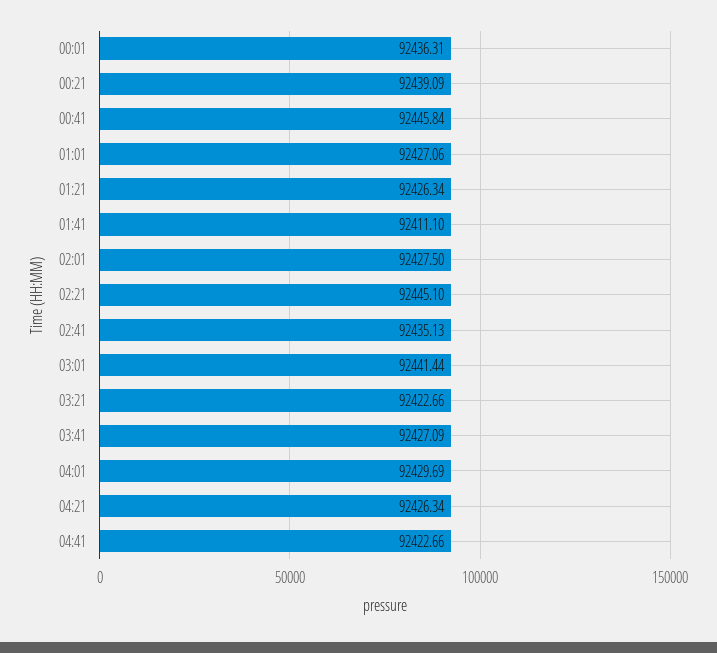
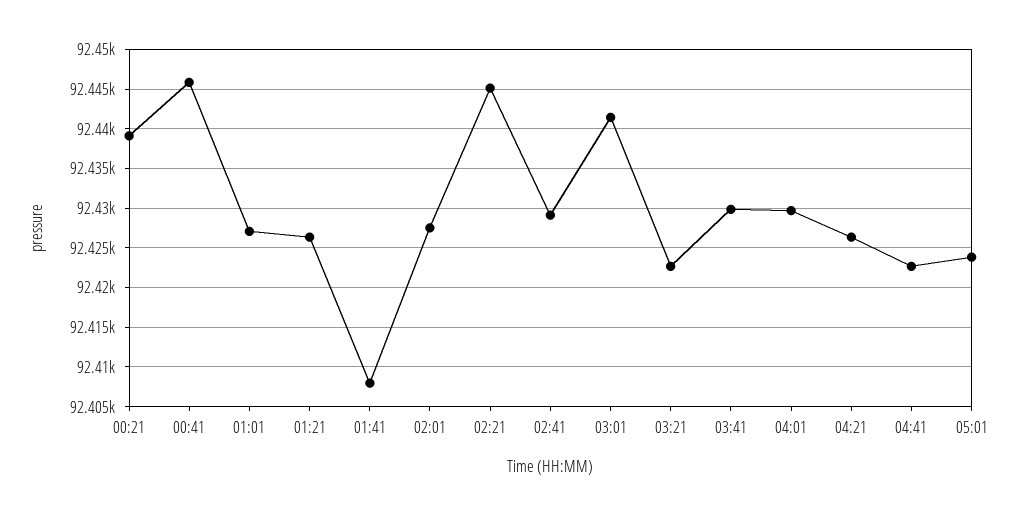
00:01: 92436.31 -> none
01:41: 92411.1 -> 92408
02:41: 92435.13 -> 92429
03:41: 92427.09 -> 92430
05:01: none -> 92424

